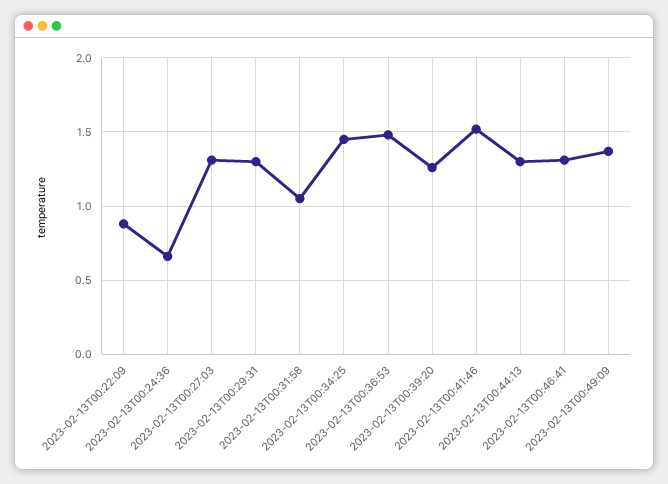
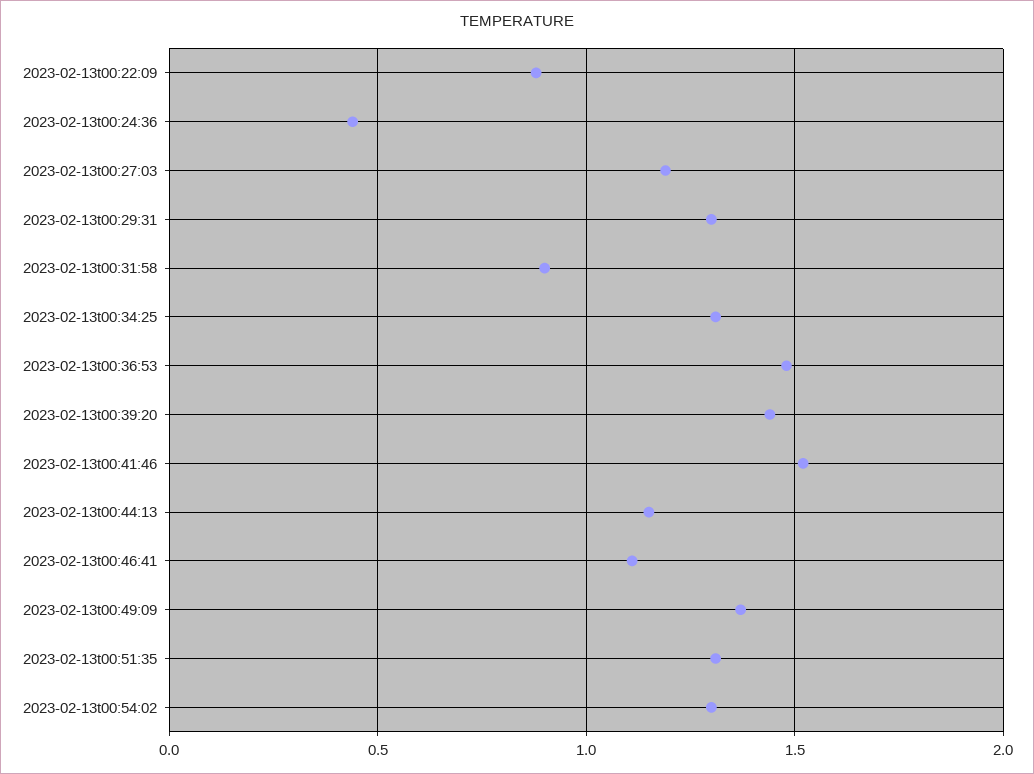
2023-02-13T00:24:36: 0.65 -> 0.45
2023-02-13T00:27:03: 1.3 -> 1.2
2023-02-13T00:31:58: 1.05 -> 0.9
2023-02-13T00:34:25: 1.45 -> 1.3
2023-02-13T00:39:20: 1.25 -> 1.45
2023-02-13T00:44:13: 1.3 -> 1.15
2023-02-13T00:46:41: 1.3 -> 1.1
2023-02-13t00:51:35: none -> 1.3
2023-02-13t00:54:02: none -> 1.3

